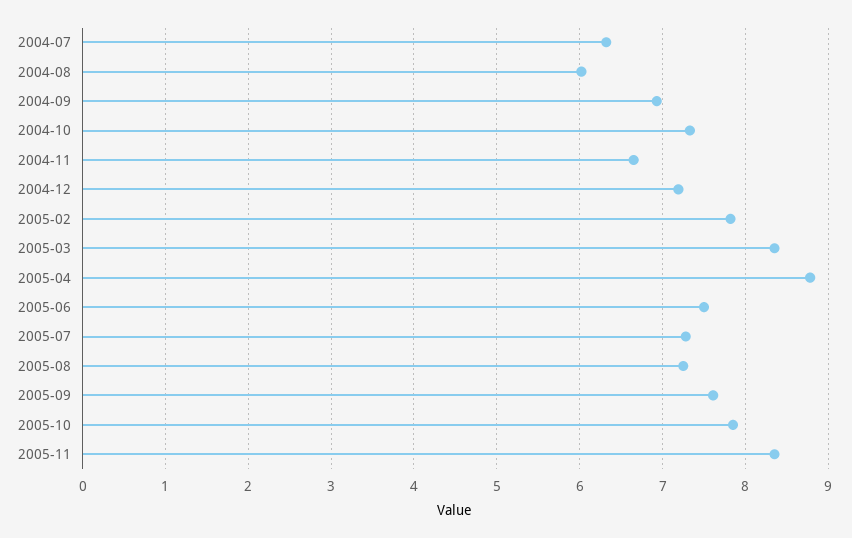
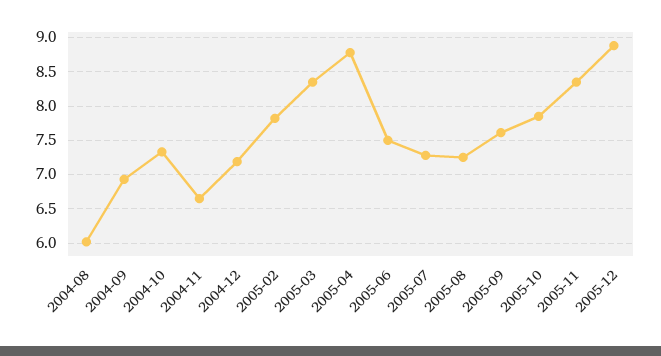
2004-07: 6.3 -> none
2005-12: none -> 8.9

